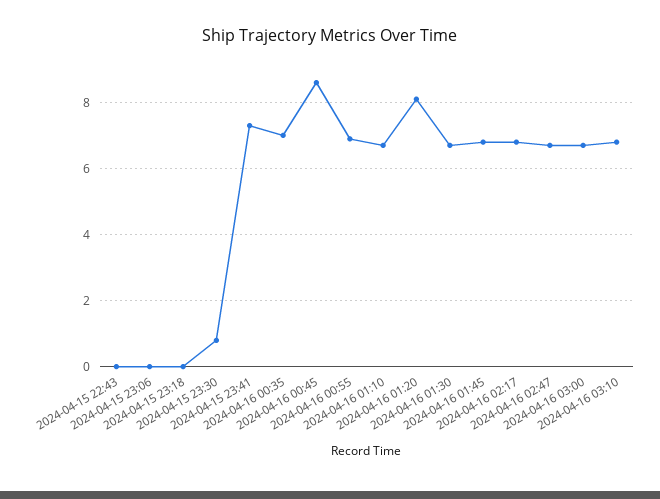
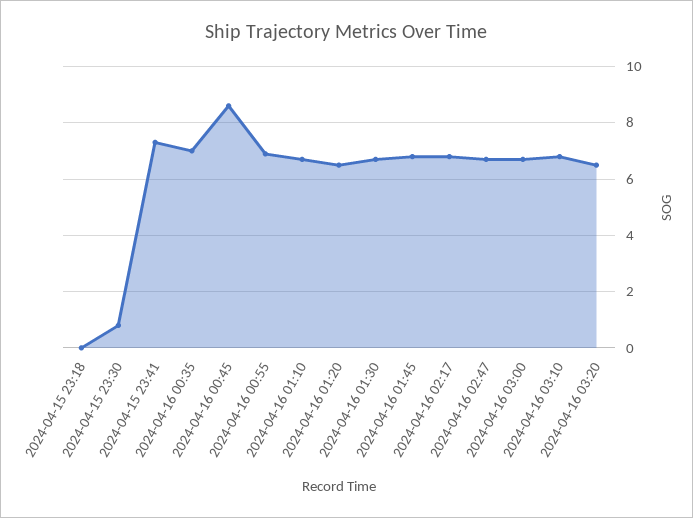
2024-04-15 22:43: 0 -> none
2024-04-15 23:06: 0 -> none
2024-04-16 01:20: 8 -> 6.5
2024-04-16 03:20: none -> 6.5

